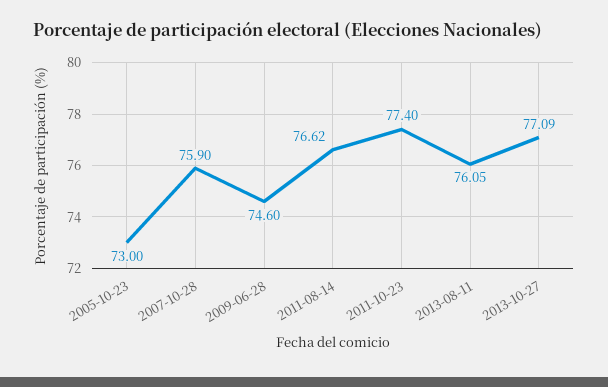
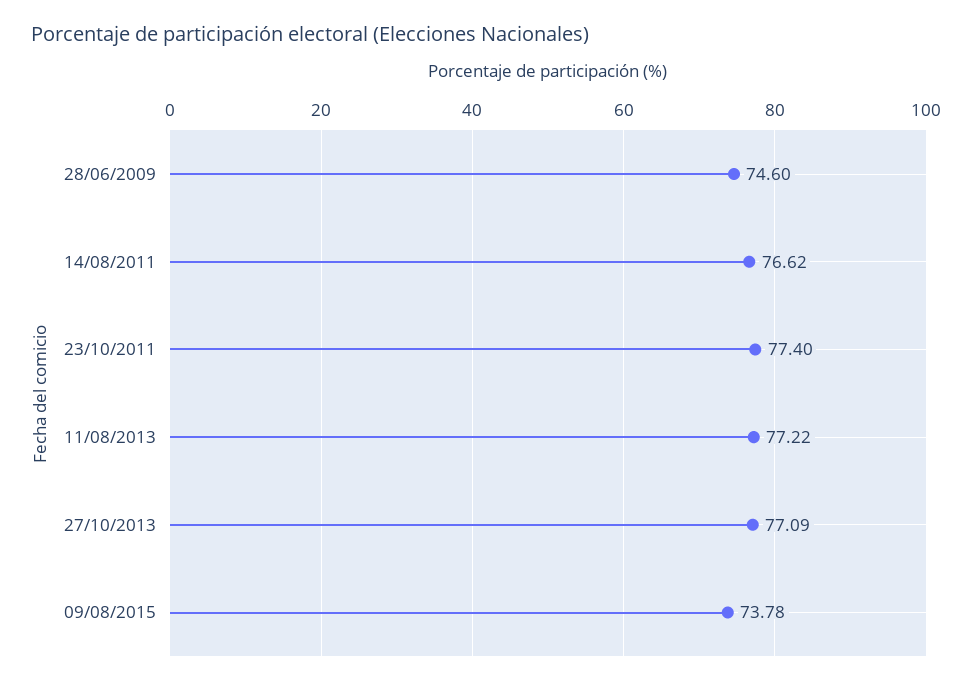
2005-10-23: 73 -> none
2007-10-28: 75.9 -> none
2013-08-11: 76.05 -> 77.22
09/08/2015: none -> 73.78

